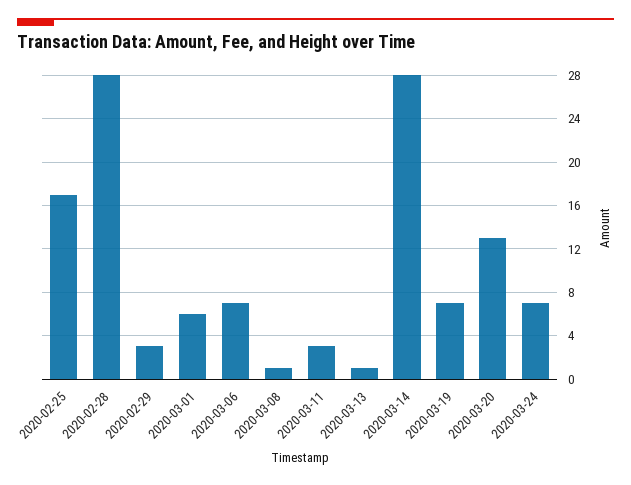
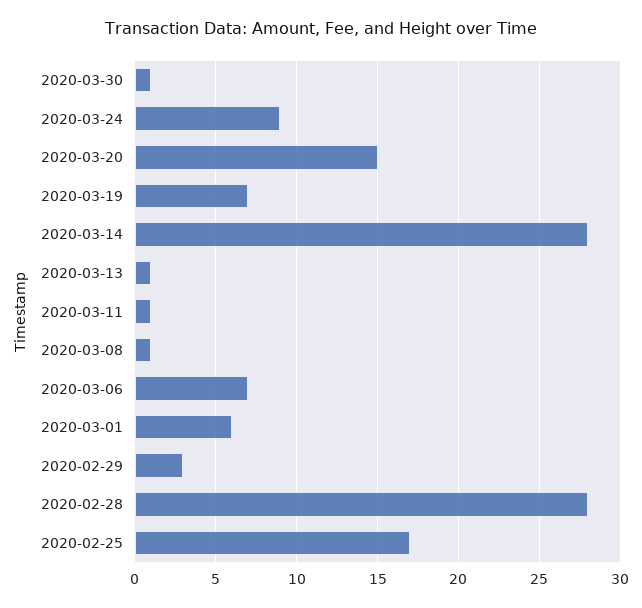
2020-03-11: 3 -> 1
2020-03-20: 13 -> 15
2020-03-24: 7 -> 9
2020-03-30: none -> 1

